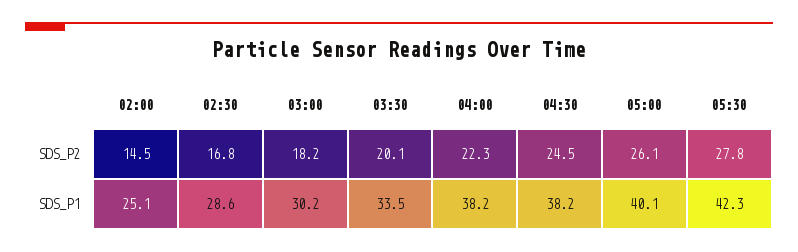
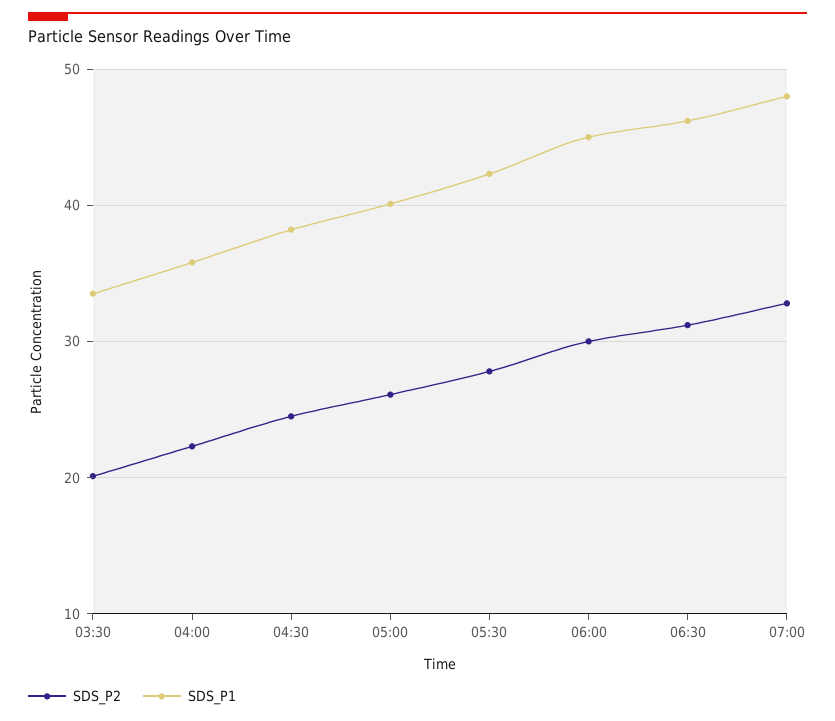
SDS_P2, 02:00: 14.5 -> none
SDS_P2, 02:30: 16.8 -> none
SDS_P2, 03:00: 18.2 -> none
SDS_P1, 02:00: 25.1 -> none
SDS_P1, 02:30: 28.6 -> none
SDS_P1, 03:00: 30.2 -> none
SDS_P1, 04:00: 38.2 -> 36
SDS_P2, 06:00: none -> 30
SDS_P1, 06:00: none -> 45
SDS_P2, 06:30: none -> 31
SDS_P1, 06:30: none -> 46
SDS_P2, 07:00: none -> 33
SDS_P1, 07:00: none -> 48

